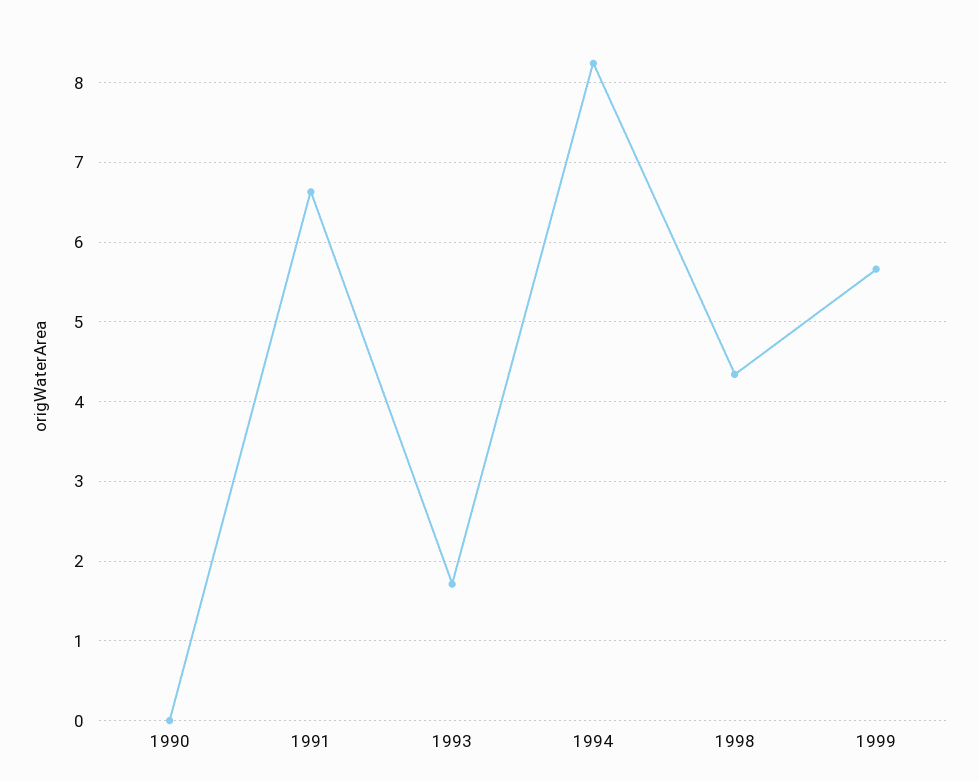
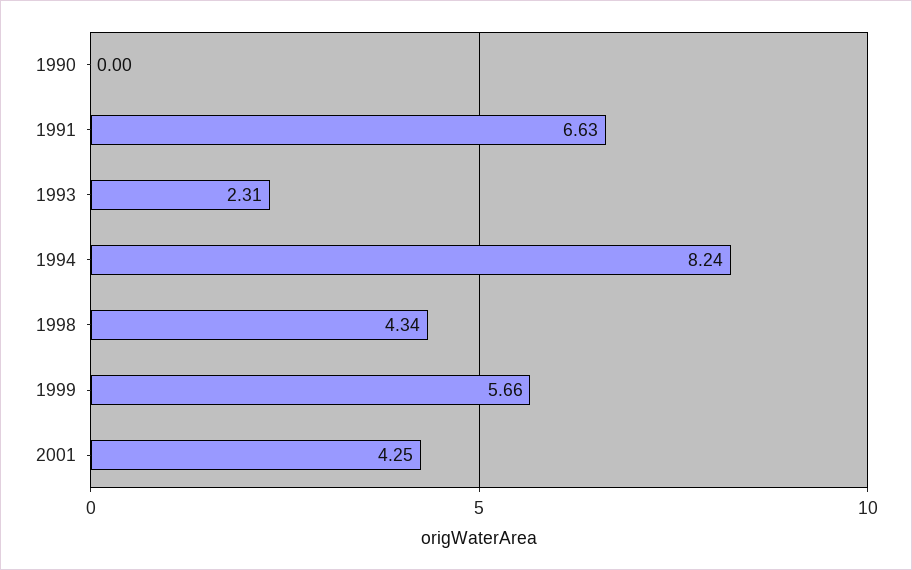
1993: 1.7 -> 2.31
2001: none -> 4.25

